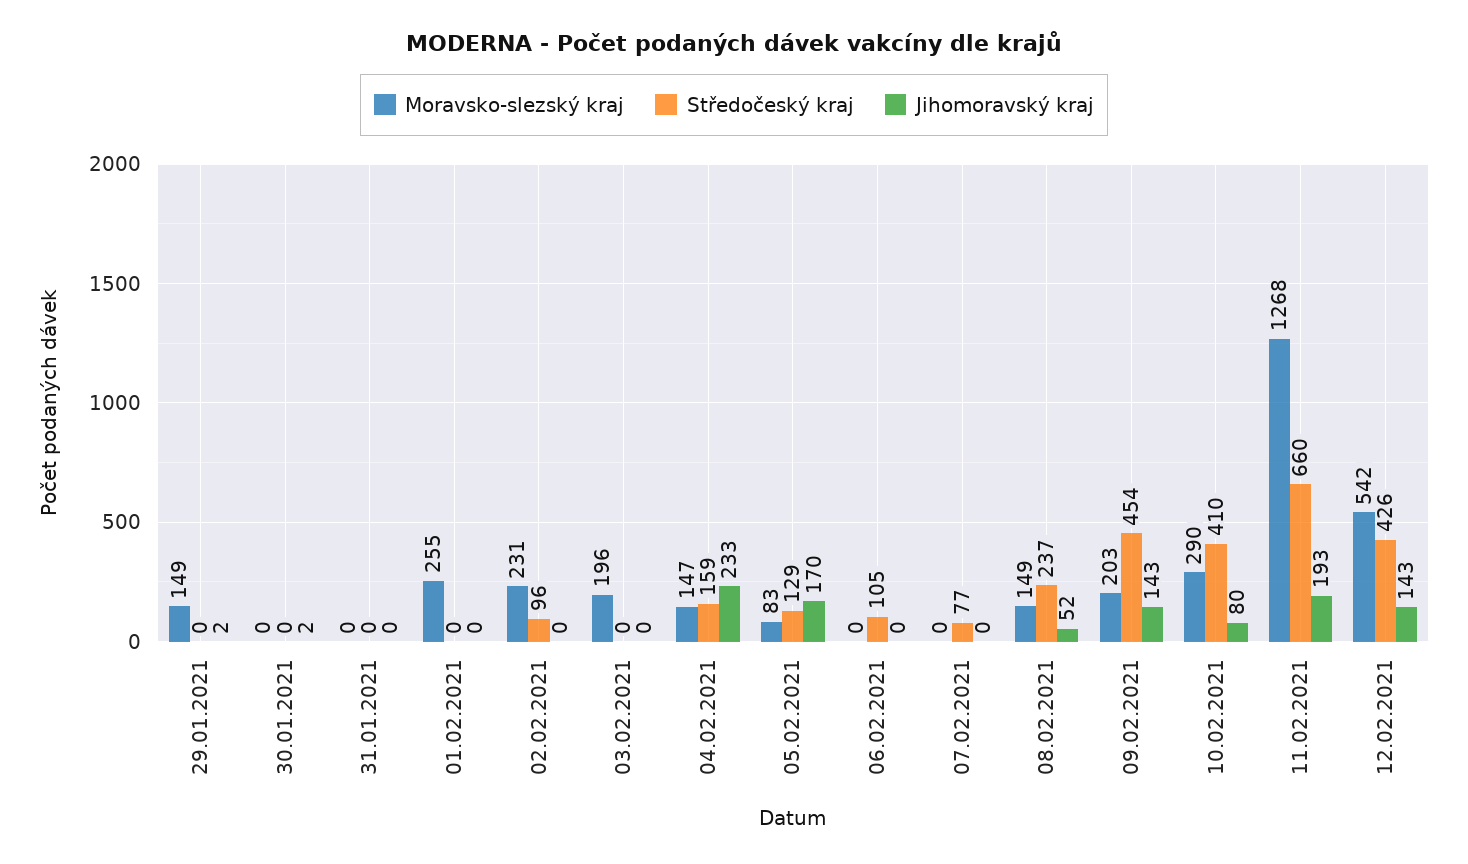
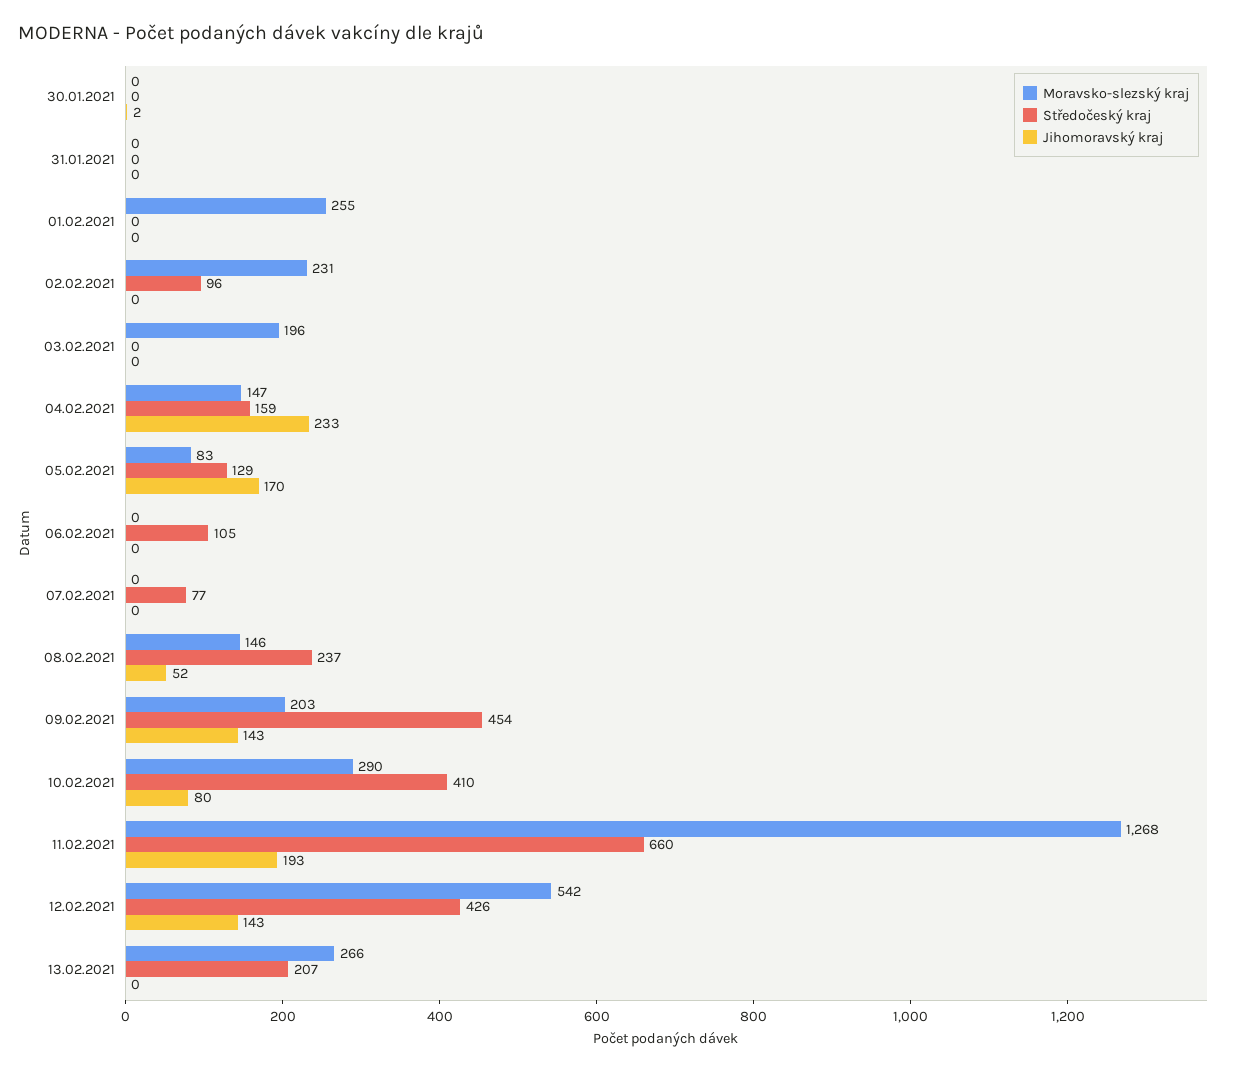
Moravsko-slezský kraj, 29.01.2021: 149 -> none
Středočeský kraj, 29.01.2021: 0 -> none
Jihomoravský kraj, 29.01.2021: 2 -> none
Moravsko-slezský kraj, 08.02.2021: 149 -> 146
Moravsko-slezský kraj, 13.02.2021: none -> 266
Středočeský kraj, 13.02.2021: none -> 207
Jihomoravský kraj, 13.02.2021: none -> 0

